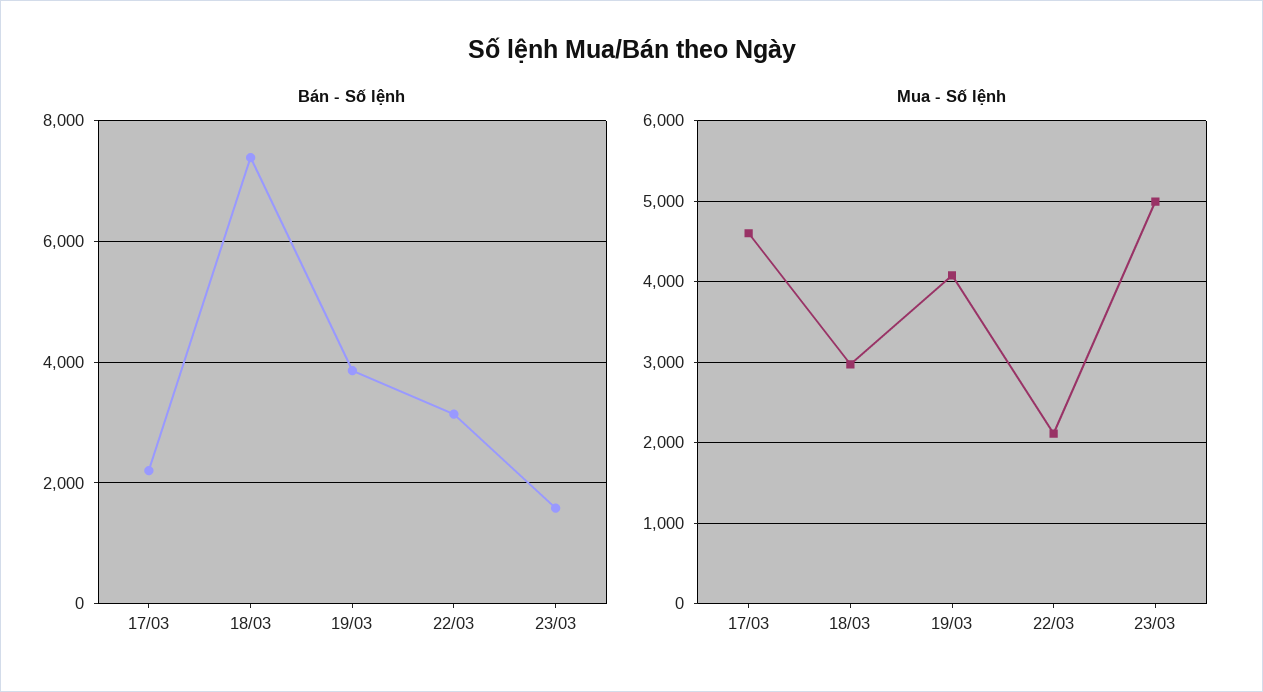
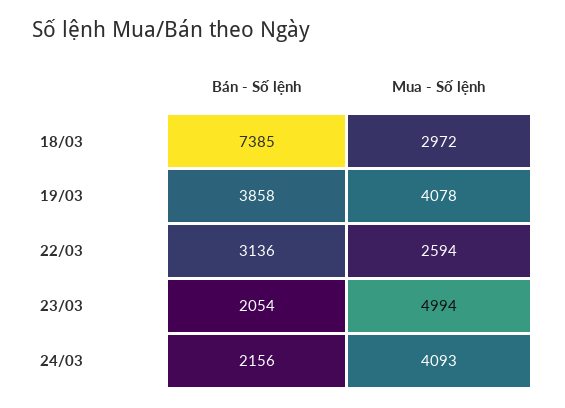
Bán - Số lệnh, 17/03: 2200 -> none
Bán - Số lệnh, 23/03: 1600 -> 2054
Mua - Số lệnh, 17/03: 4600 -> none
Mua - Số lệnh, 22/03: 2100 -> 2594
Bán - Số lệnh, 24/03: none -> 2156
Mua - Số lệnh, 24/03: none -> 4093

